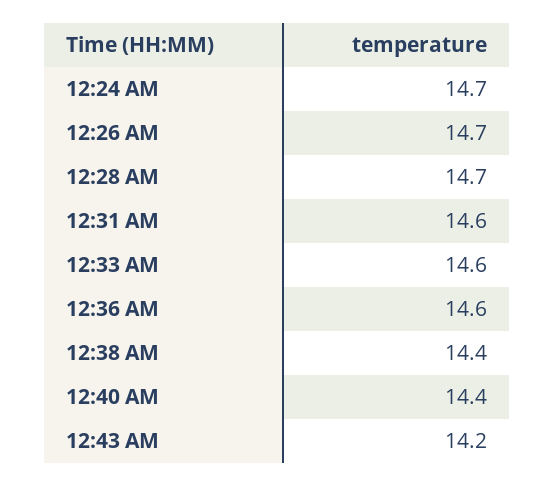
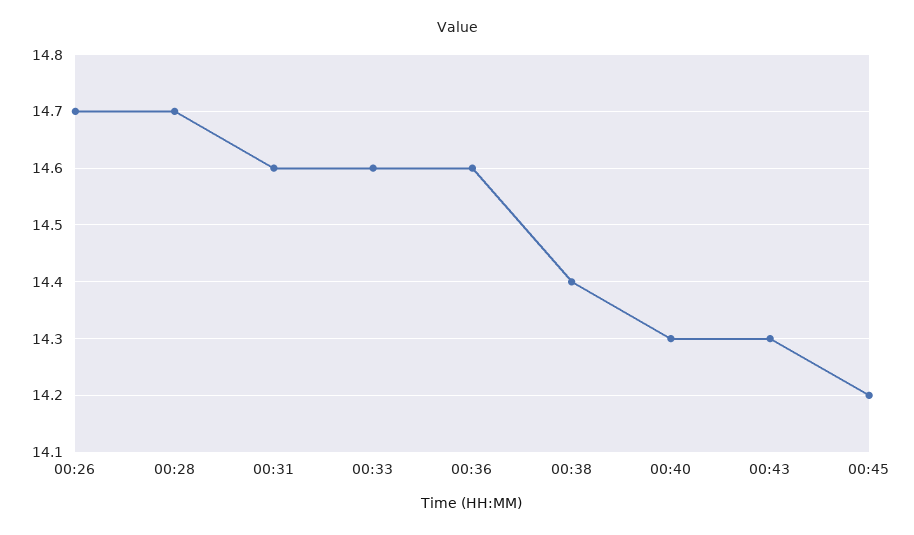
12:24 AM: 14.7 -> none
12:40 AM: 14.4 -> 14.3
12:43 AM: 14.2 -> 14.3
00:45: none -> 14.2

